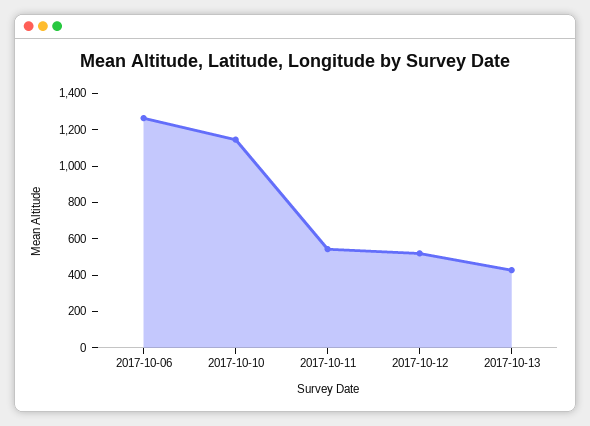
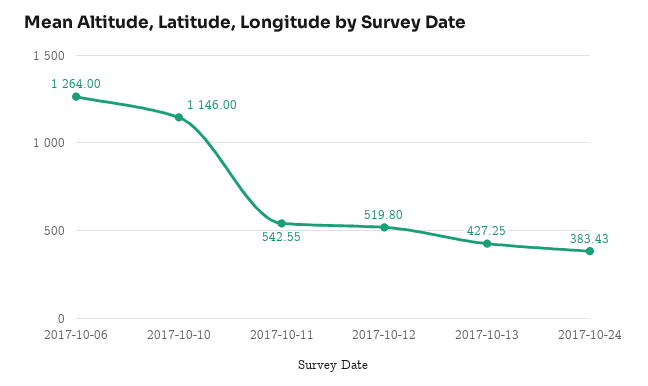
2017-10-24: none -> 383.43

